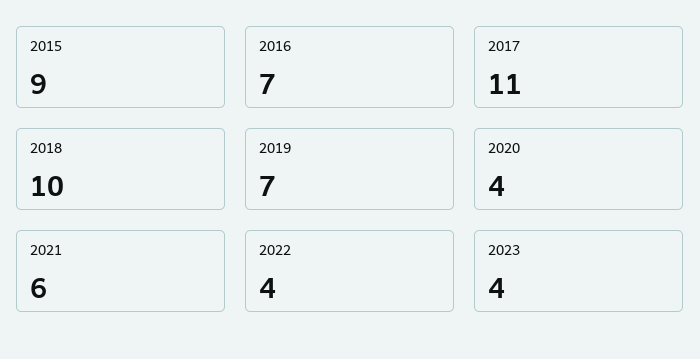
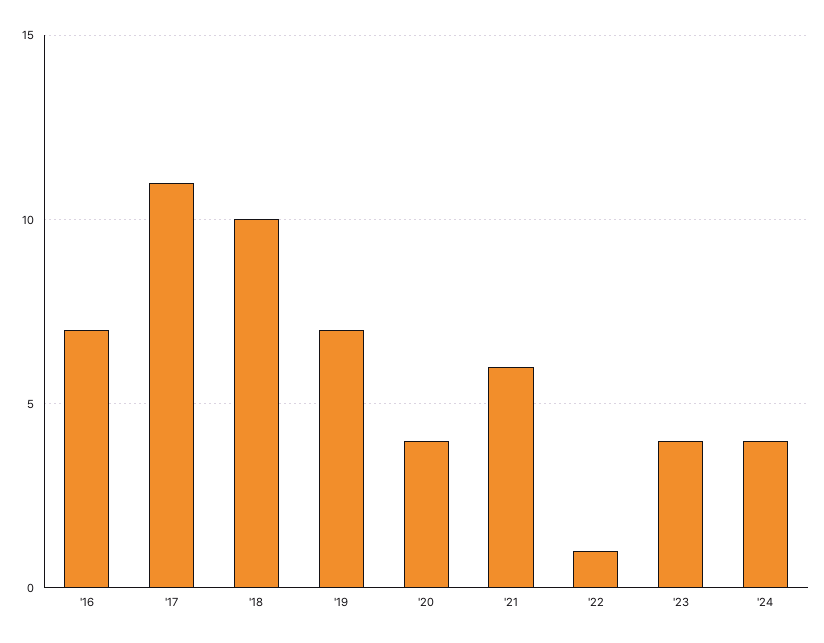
2015: 9 -> none
2022: 4 -> 1
'24: none -> 4

